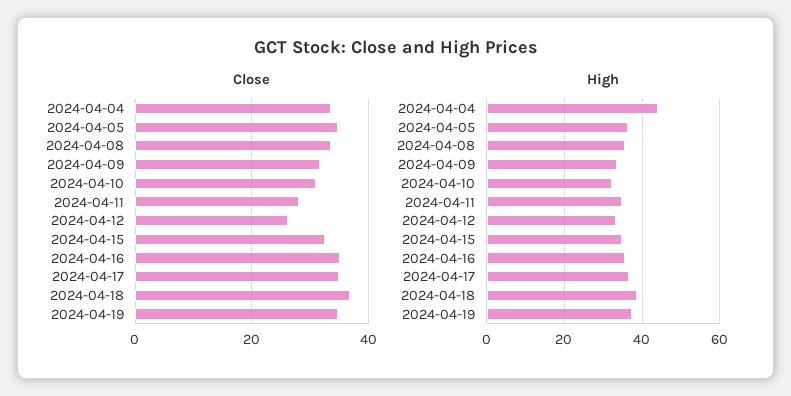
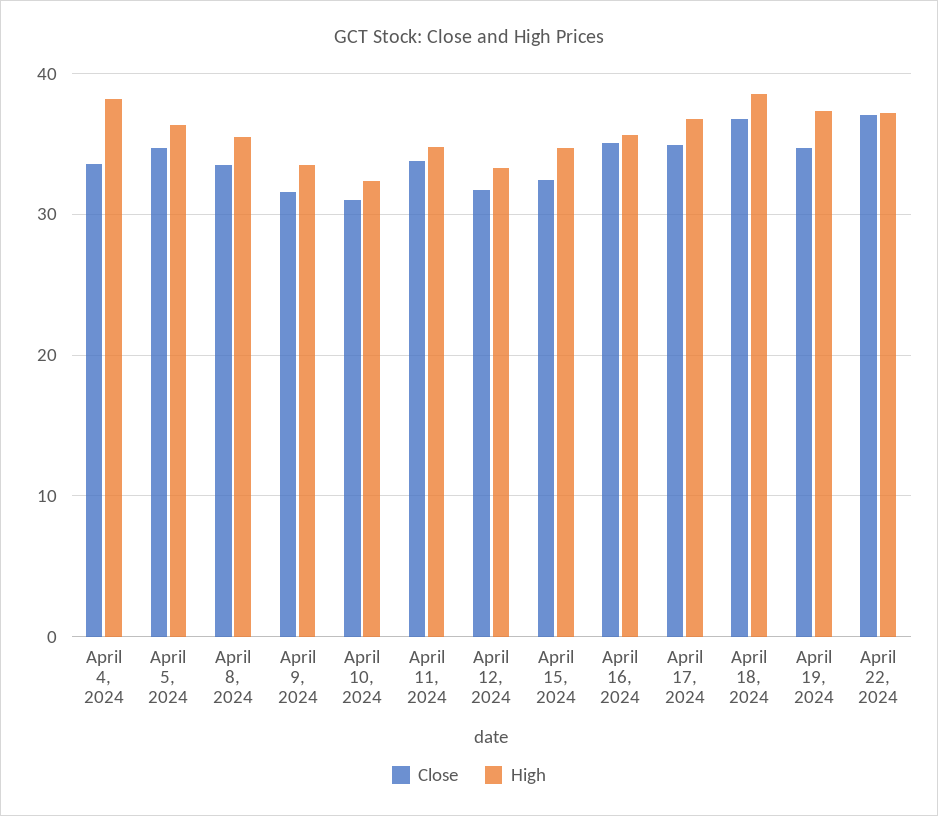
Close, 2024-04-11: 28 -> 34
Close, 2024-04-12: 26 -> 32
High, 2024-04-04: 44 -> 38
Close, April 22, 2024: none -> 37
High, April 22, 2024: none -> 37

